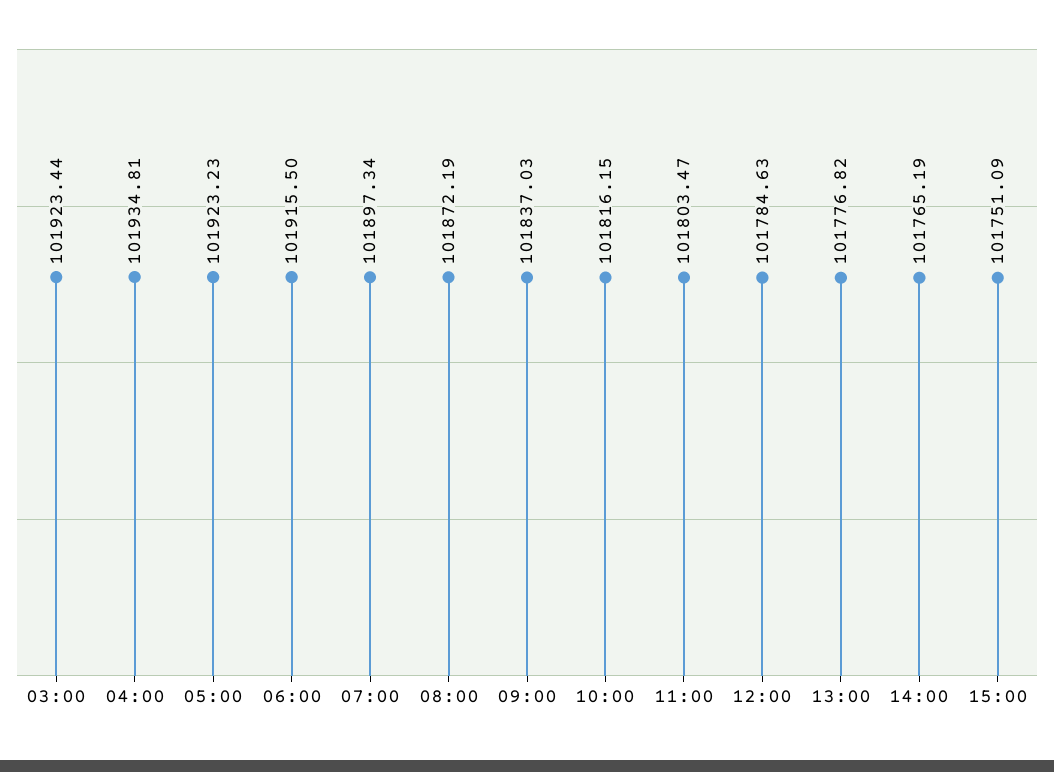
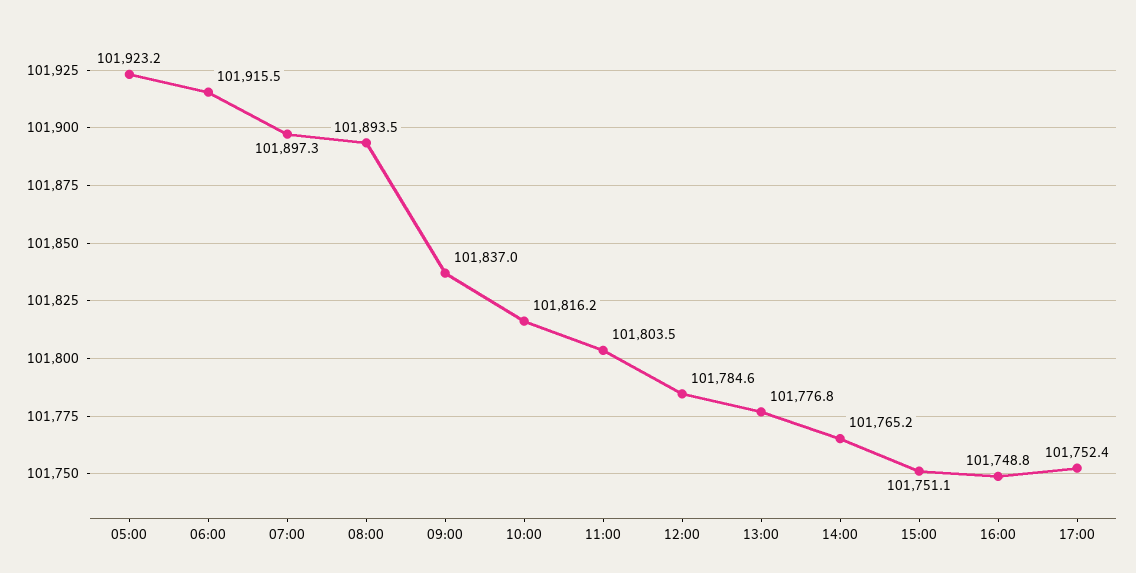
03:00: 101923.44 -> none
04:00: 101934.81 -> none
08:00: 101872.19 -> 101893.5
16:00: none -> 101748.8
17:00: none -> 101752.4

